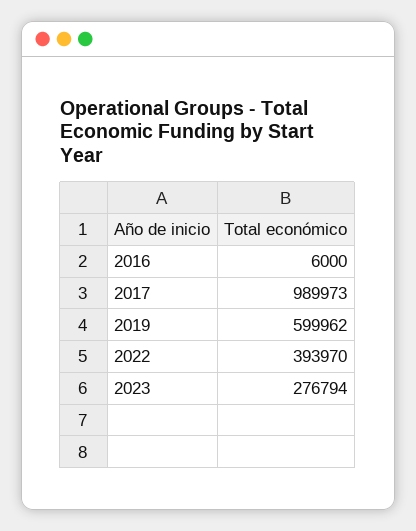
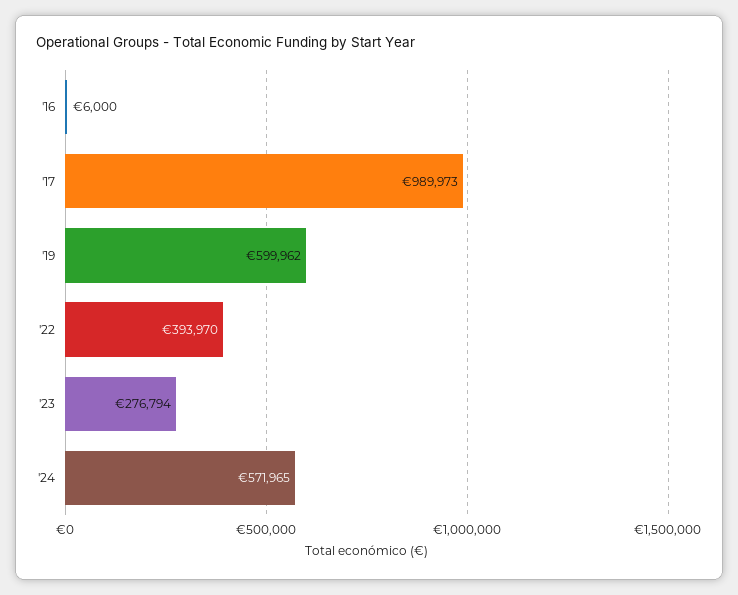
'24: none -> 571965

